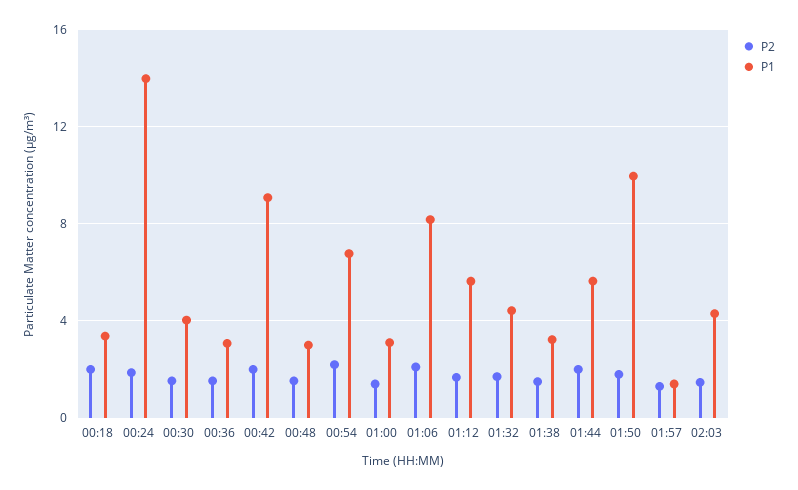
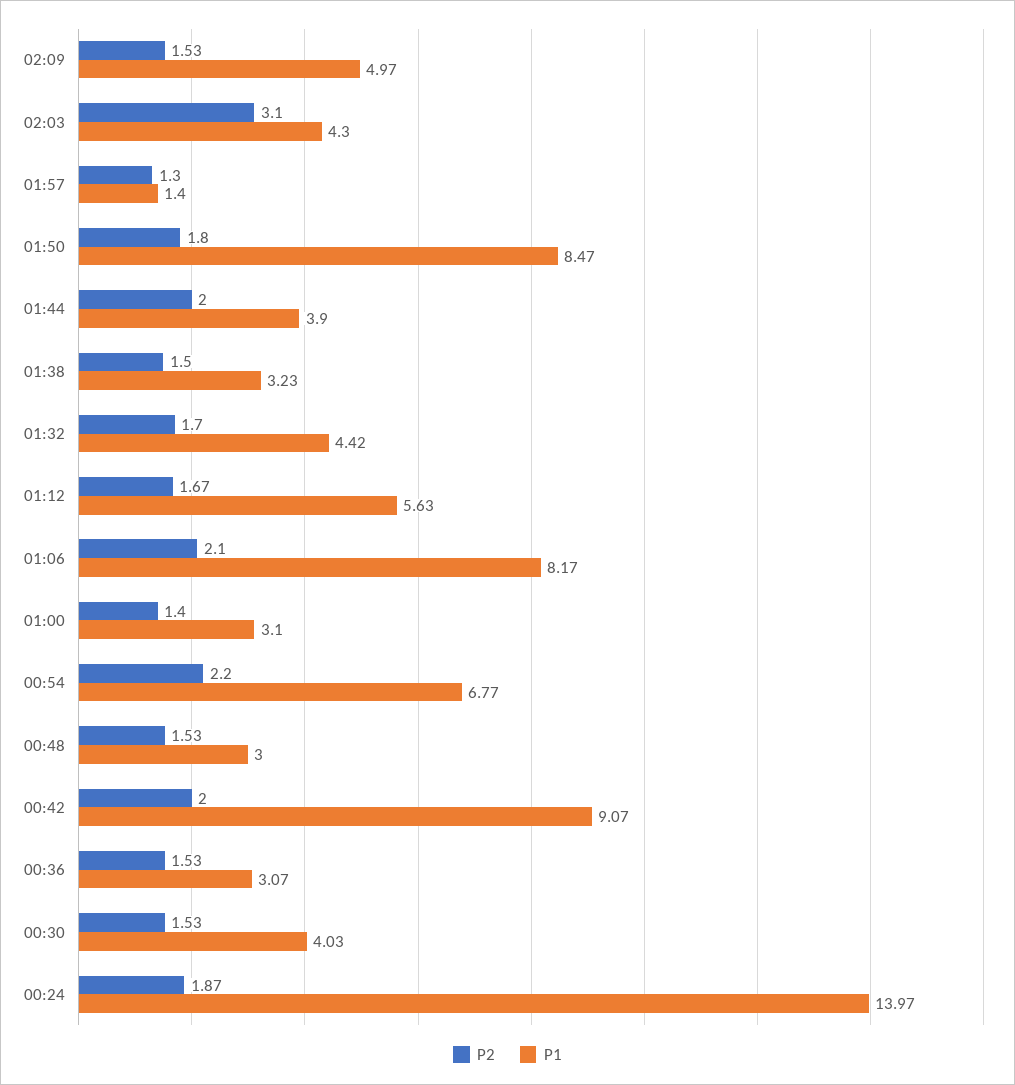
P2, 00:18: 2 -> none
P1, 00:18: 3.5 -> none
P1, 01:44: 5.5 -> 3.9
P1, 01:50: 10 -> 8.47
P2, 02:03: 1.5 -> 3.1
P2, 02:09: none -> 1.53
P1, 02:09: none -> 4.97

